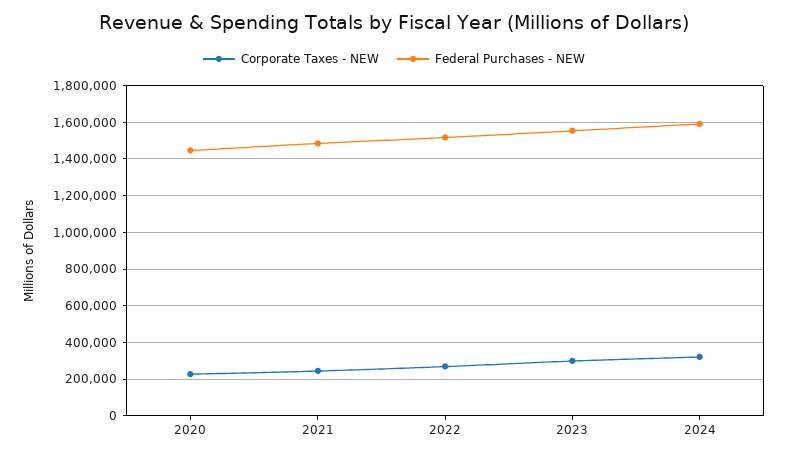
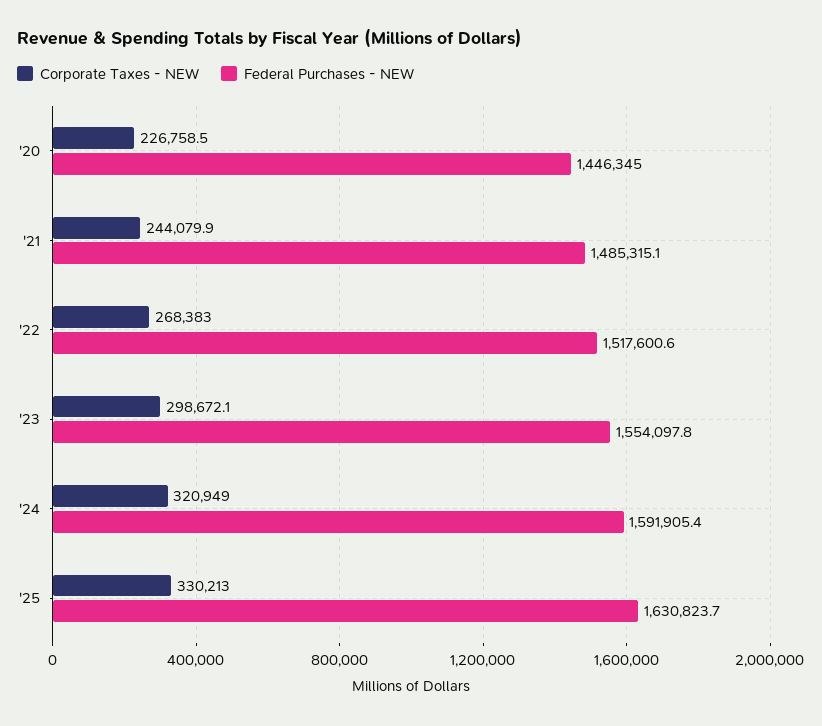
Corporate Taxes - NEW, '25: none -> 330213
Federal Purchases - NEW, '25: none -> 1630823.7

